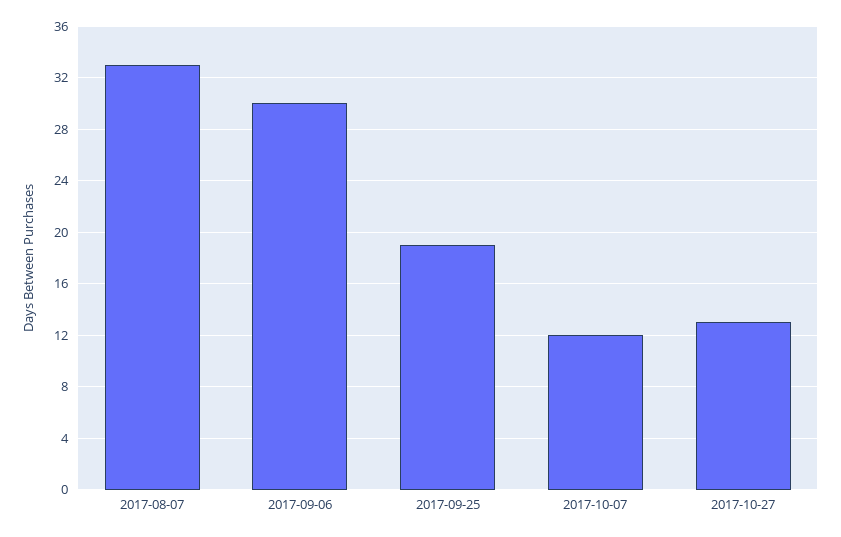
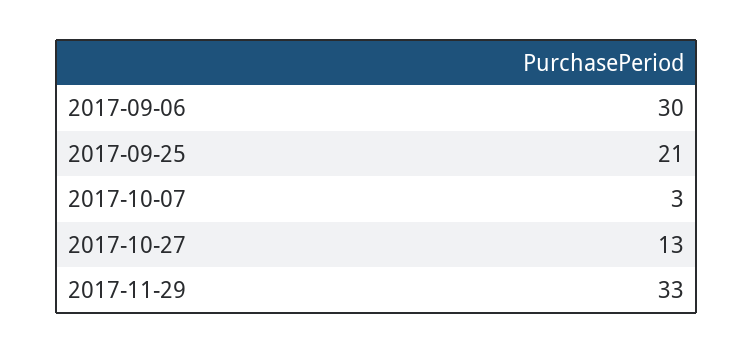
2017-08-07: 33 -> none
2017-09-25: 19 -> 21
2017-10-07: 12 -> 3
2017-11-29: none -> 33

